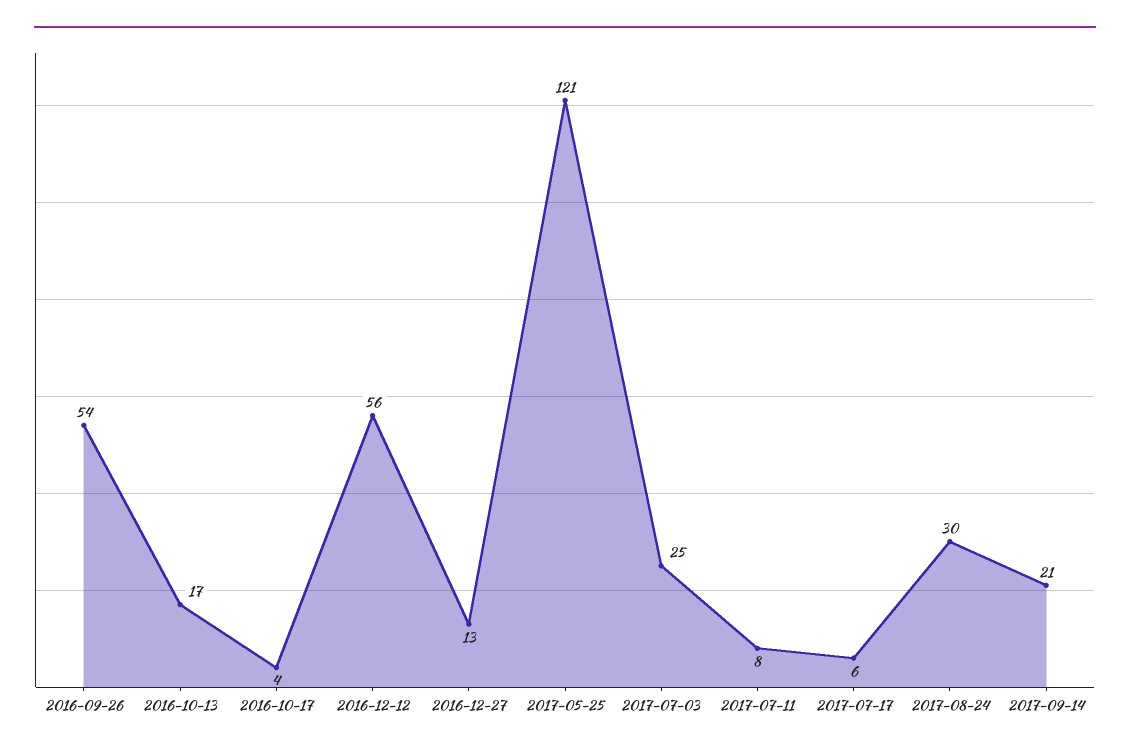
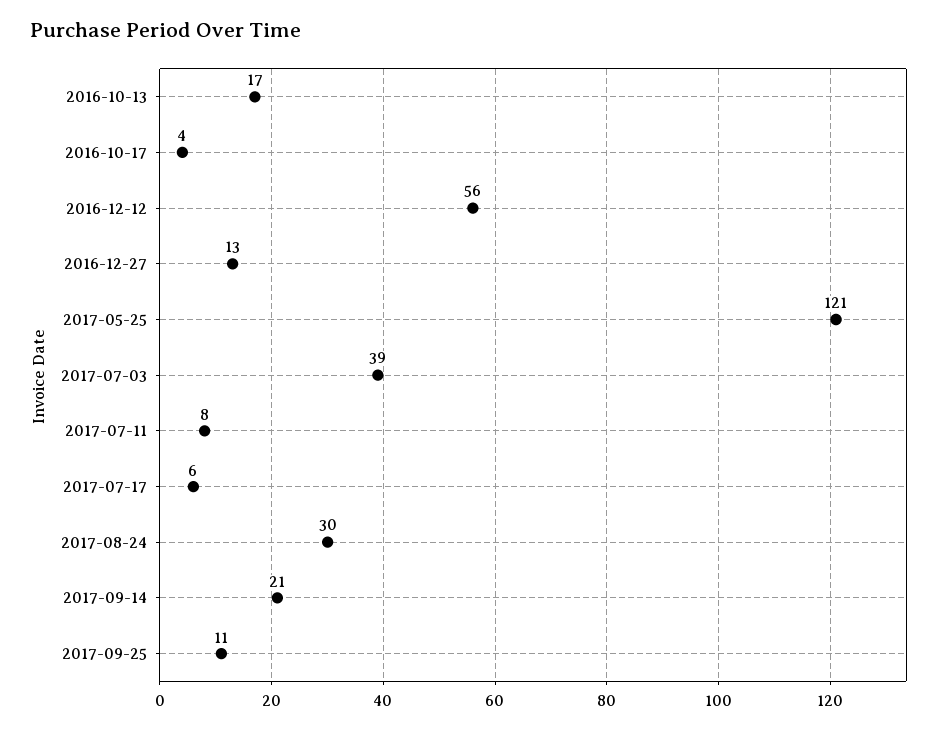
2016-09-26: 54 -> none
2017-07-03: 25 -> 39
2017-09-25: none -> 11

